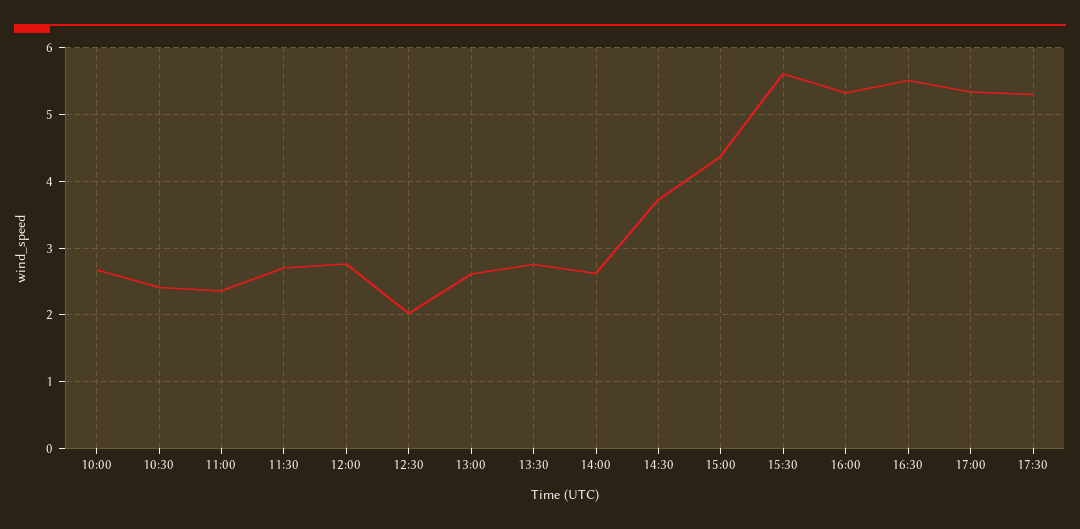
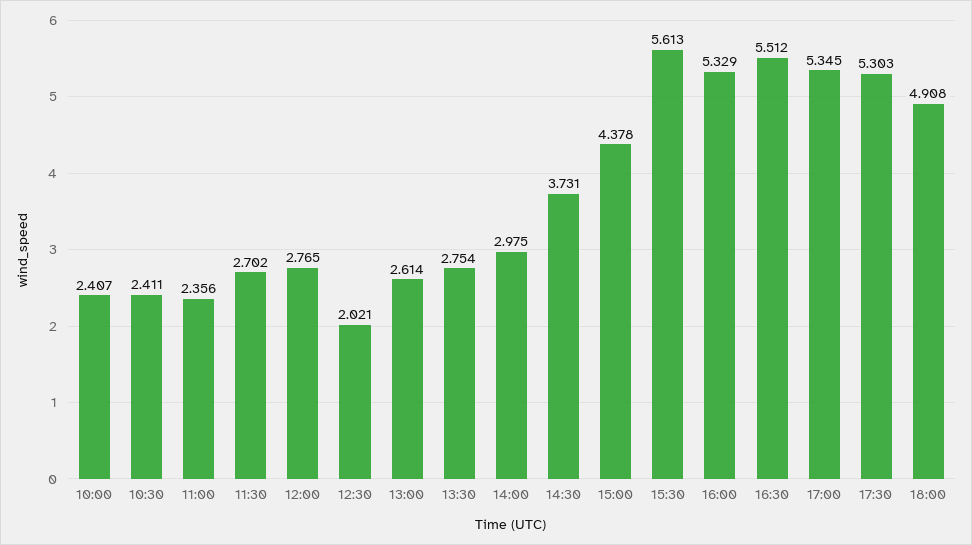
10:00: 2.7 -> 2.407
14:00: 2.6 -> 2.975
18:00: none -> 4.908

